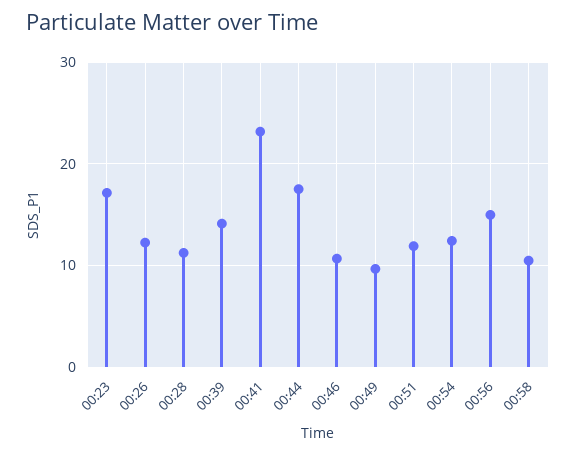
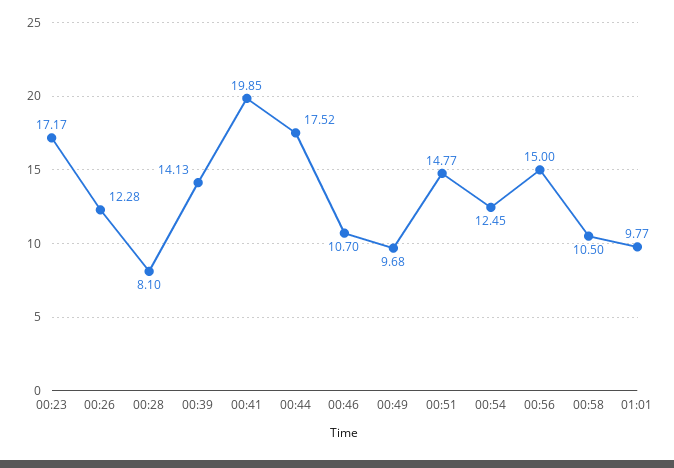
00:28: 11 -> 8.1
00:41: 23 -> 19.85
00:51: 12 -> 14.77
01:01: none -> 9.77

